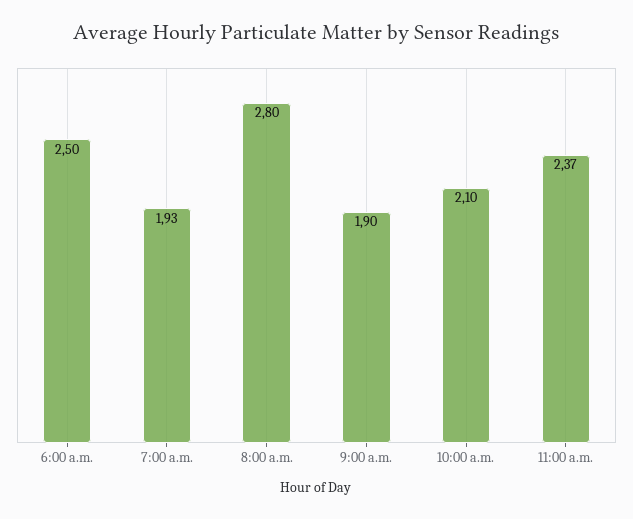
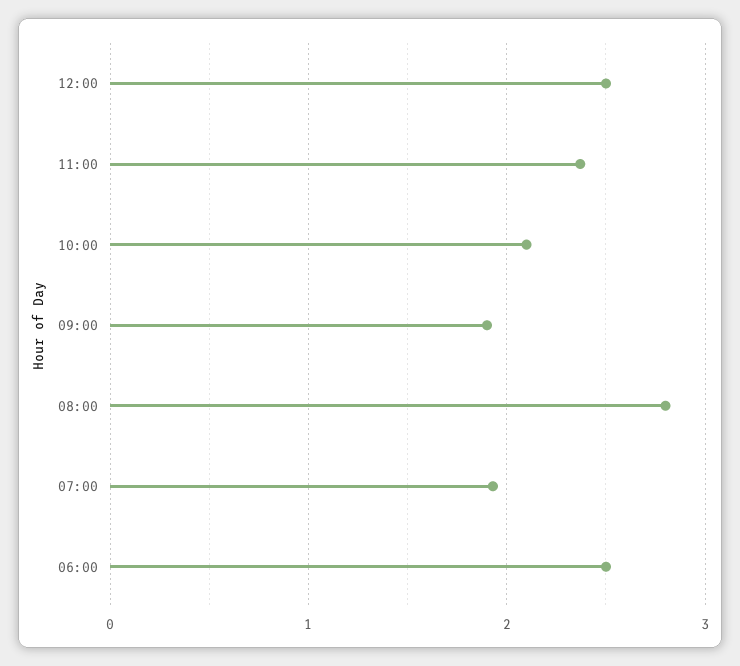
12:00: none -> 2.5

